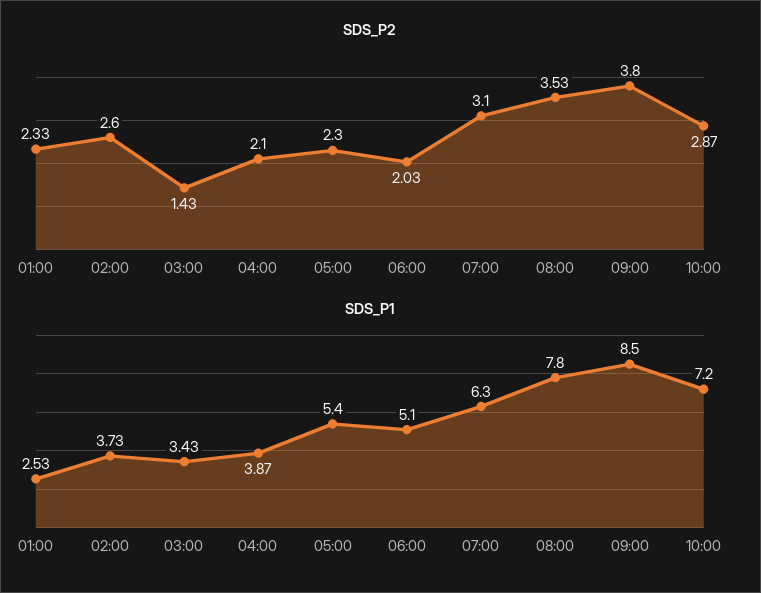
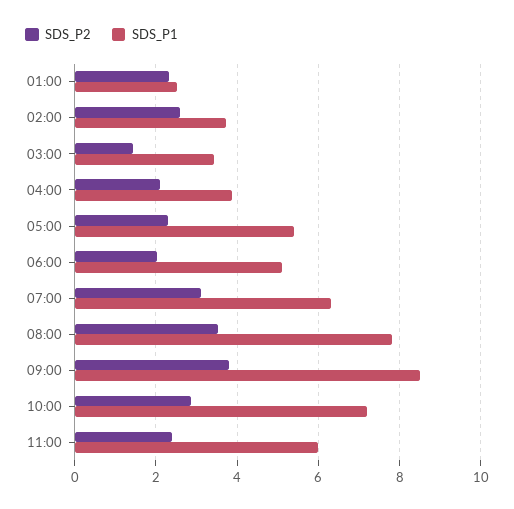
SDS_P2, 11:00: none -> 2.4
SDS_P1, 11:00: none -> 6

